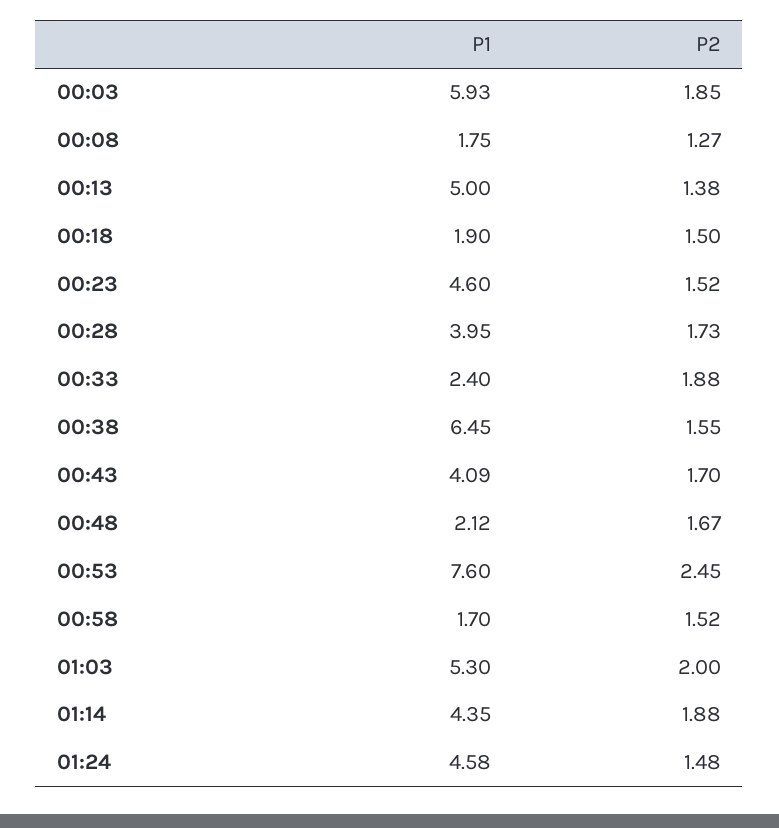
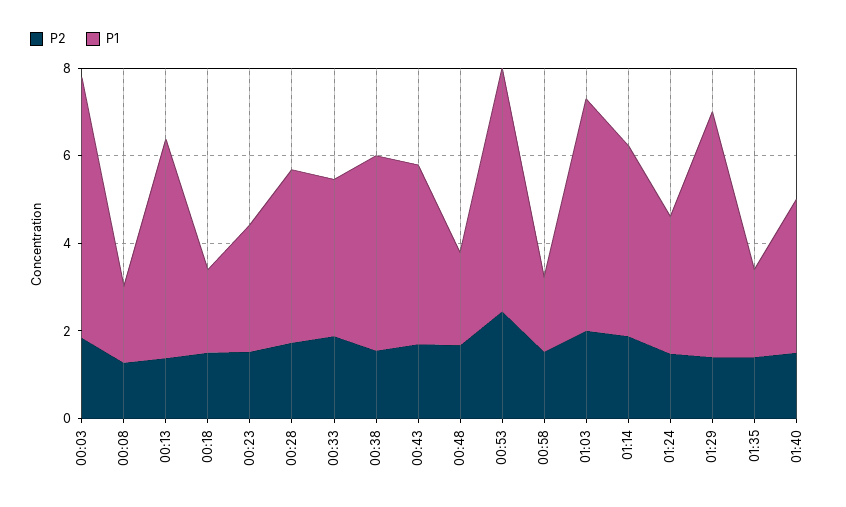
P1, 00:23: 4.6 -> 3
P1, 00:33: 2.4 -> 3.5
P1, 00:38: 6.45 -> 4.5
P1, 00:53: 7.6 -> 5.5
P1, 01:24: 4.58 -> 3
P2, 01:29: none -> 1.5
P1, 01:29: none -> 5.5
P2, 01:35: none -> 1.5
P1, 01:35: none -> 2
P2, 01:40: none -> 1.5
P1, 01:40: none -> 3.5

